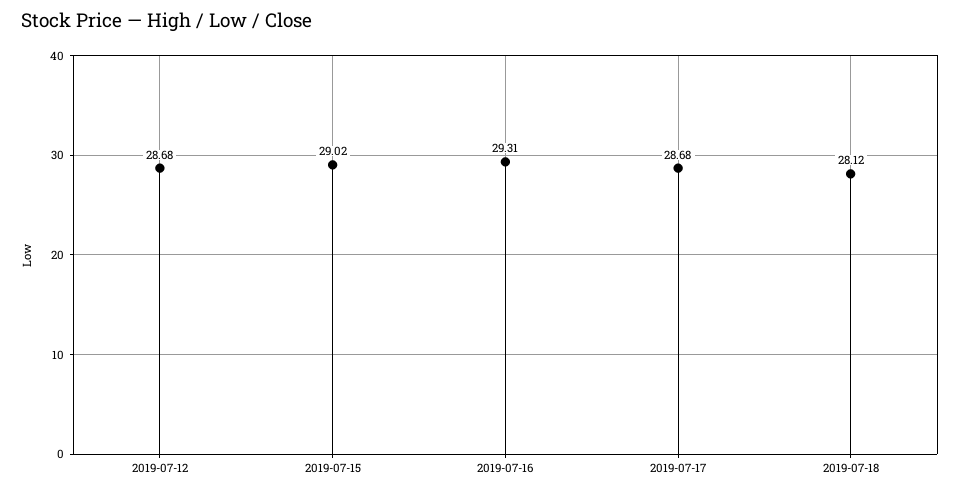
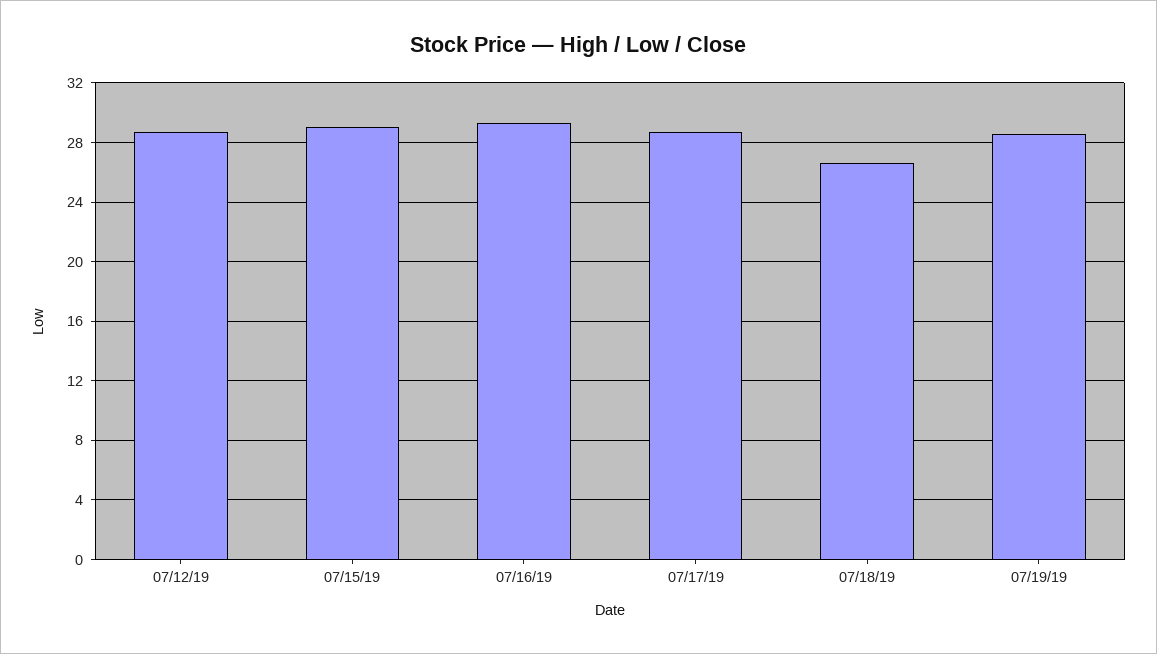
2019-07-18: 28.12 -> 26.5
07/19/19: none -> 28.5

